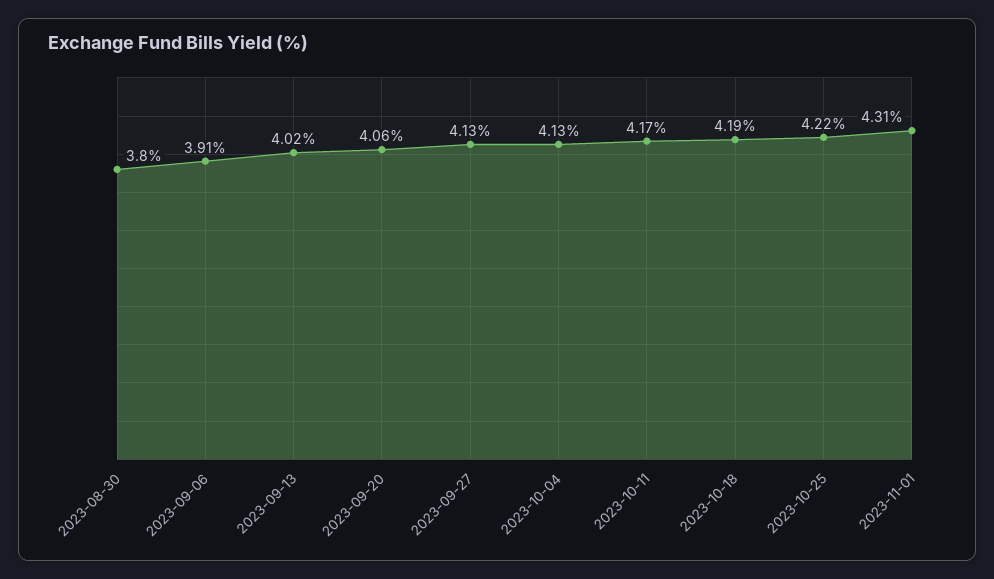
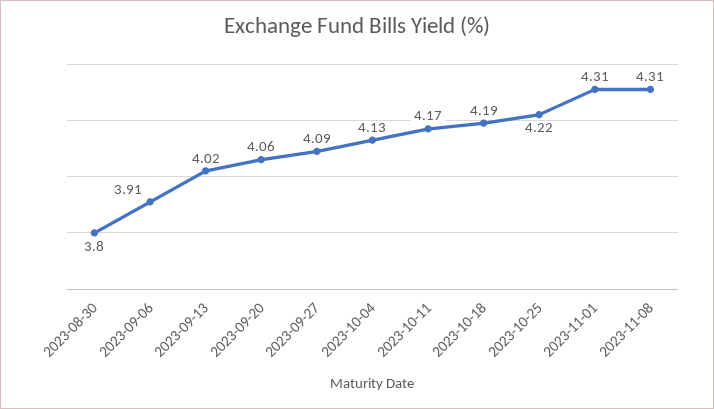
2023-09-27: 4.13 -> 4.09
2023-11-08: none -> 4.31

